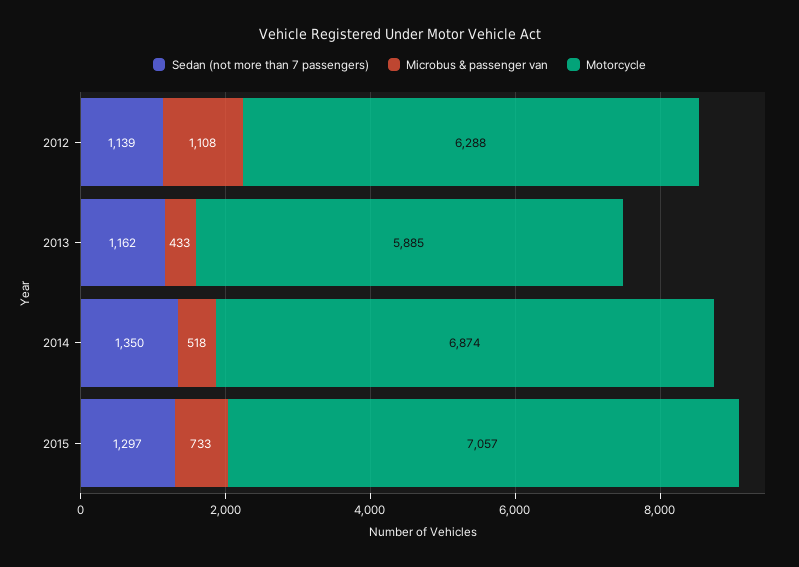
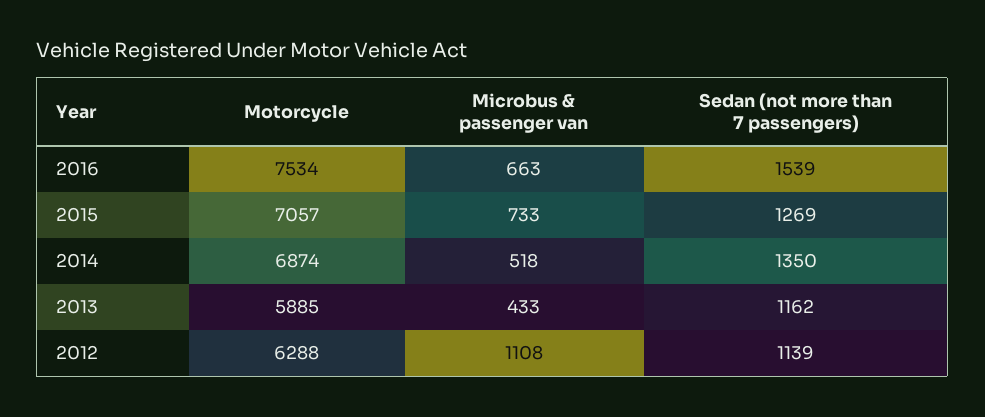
Sedan (not more than 7 passengers), 2015: 1297 -> 1269
Motorcycle, 2016: none -> 7534
Microbus & passenger van, 2016: none -> 663
Sedan (not more than 7 passengers), 2016: none -> 1539

